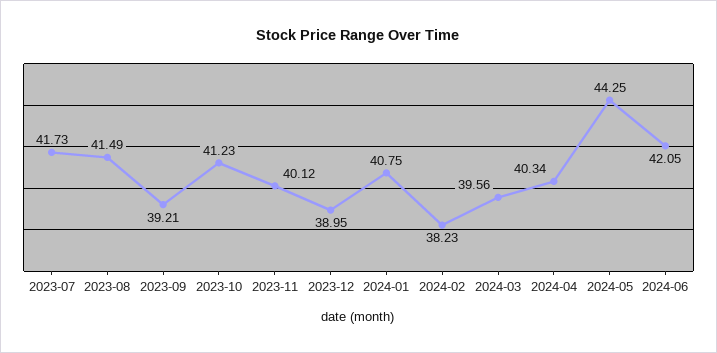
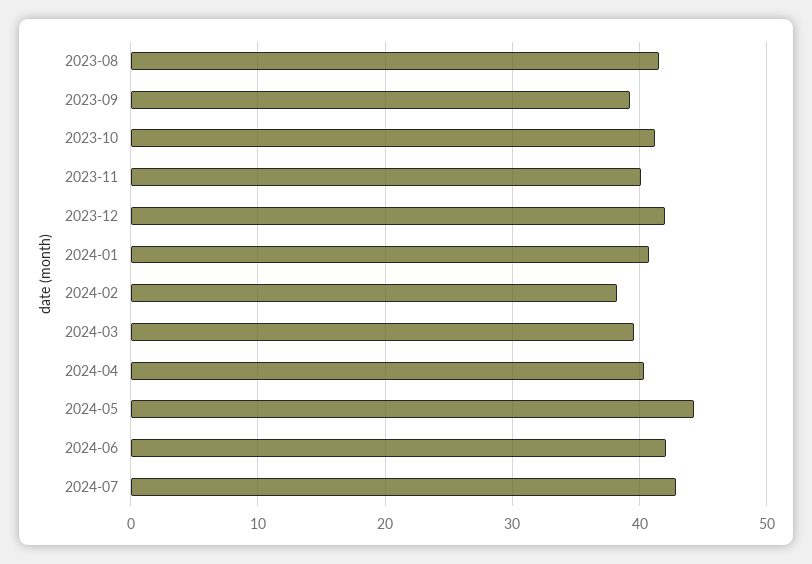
2023-07: 41.73 -> none
2023-12: 38.95 -> 42
2024-07: none -> 43

